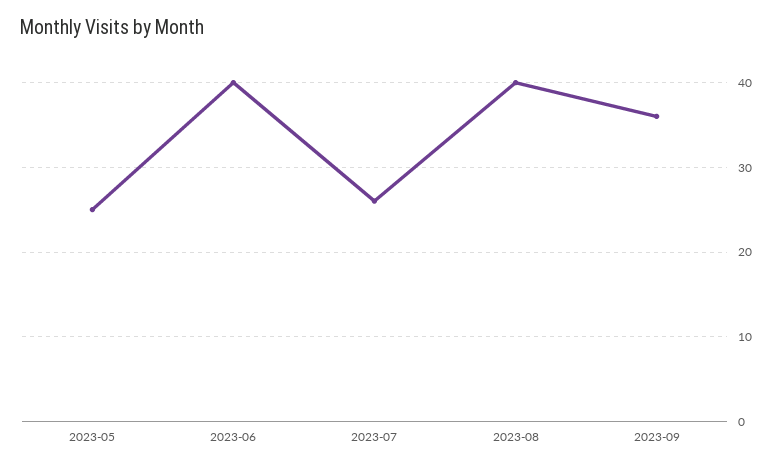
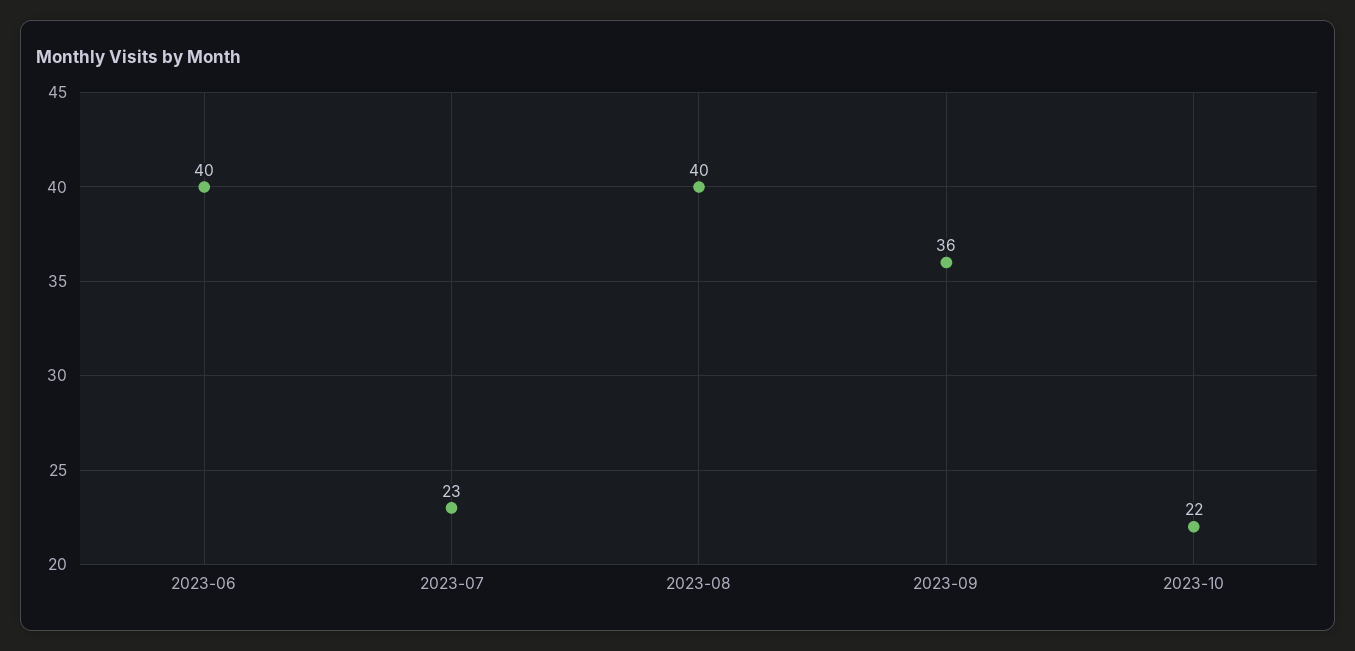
2023-05: 25 -> none
2023-07: 26 -> 23
2023-10: none -> 22

